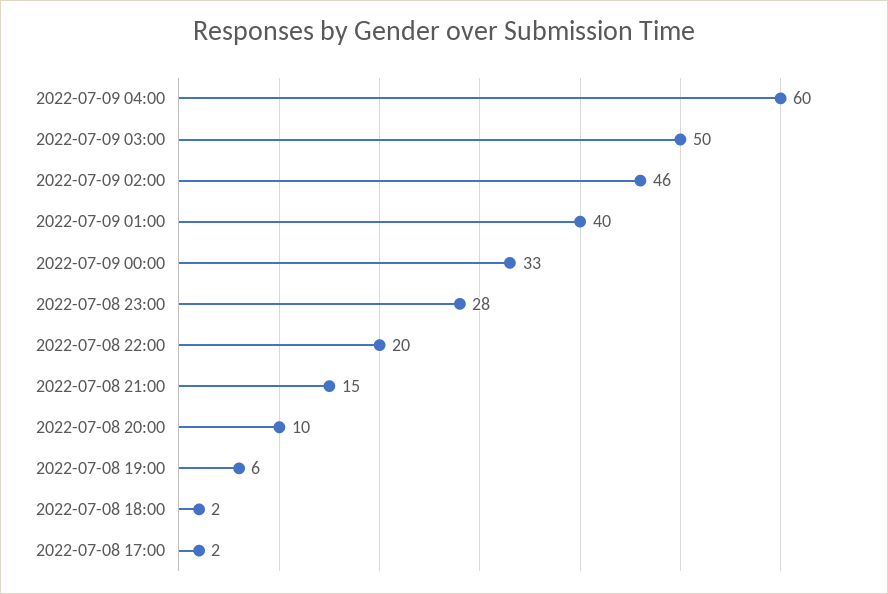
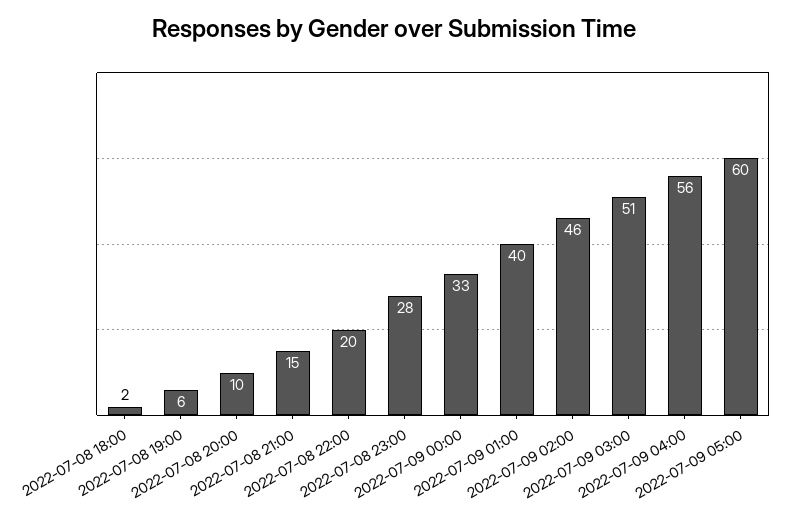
2022-07-09 04:00: 60 -> 56
2022-07-09 03:00: 50 -> 51
2022-07-08 17:00: 2 -> none
2022-07-09 05:00: none -> 60

